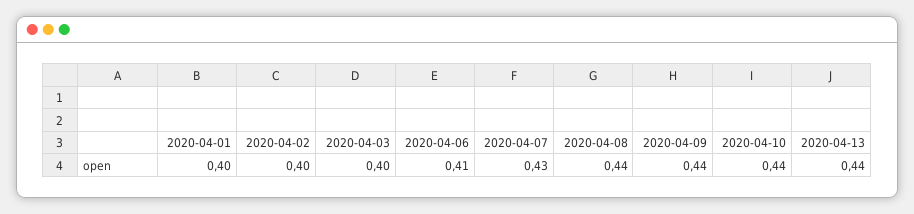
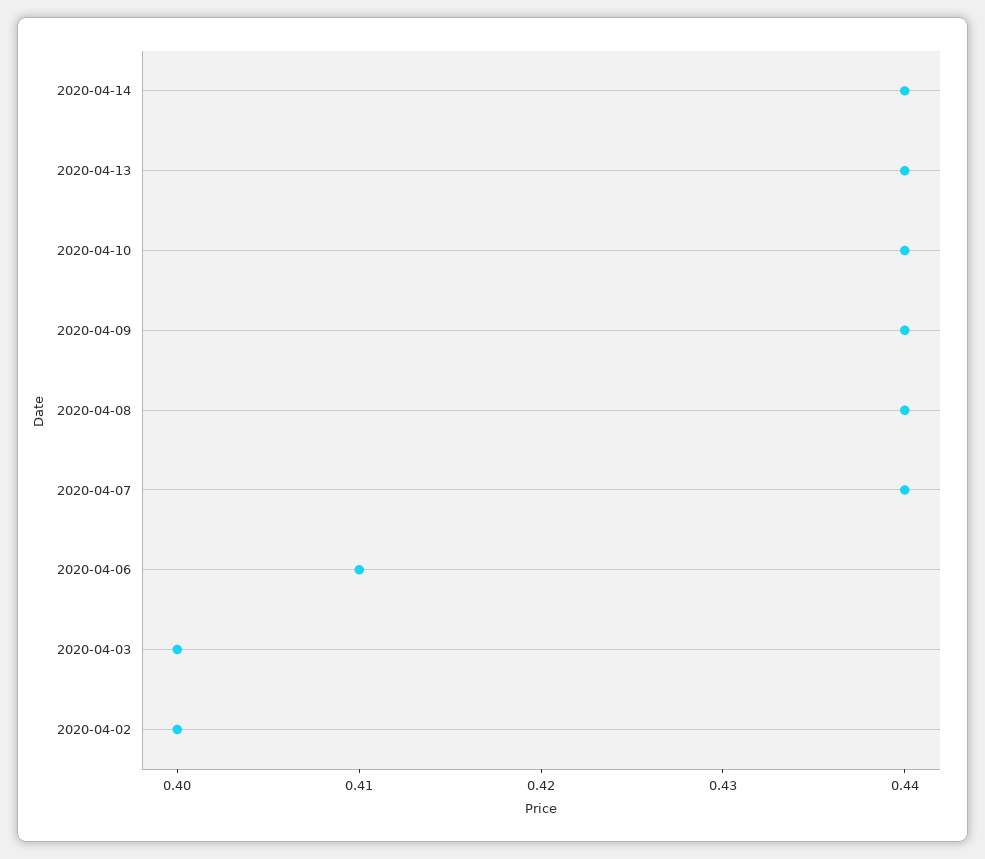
2020-04-01: 0.4 -> none
2020-04-07: 0.43 -> 0.44
2020-04-14: none -> 0.44

